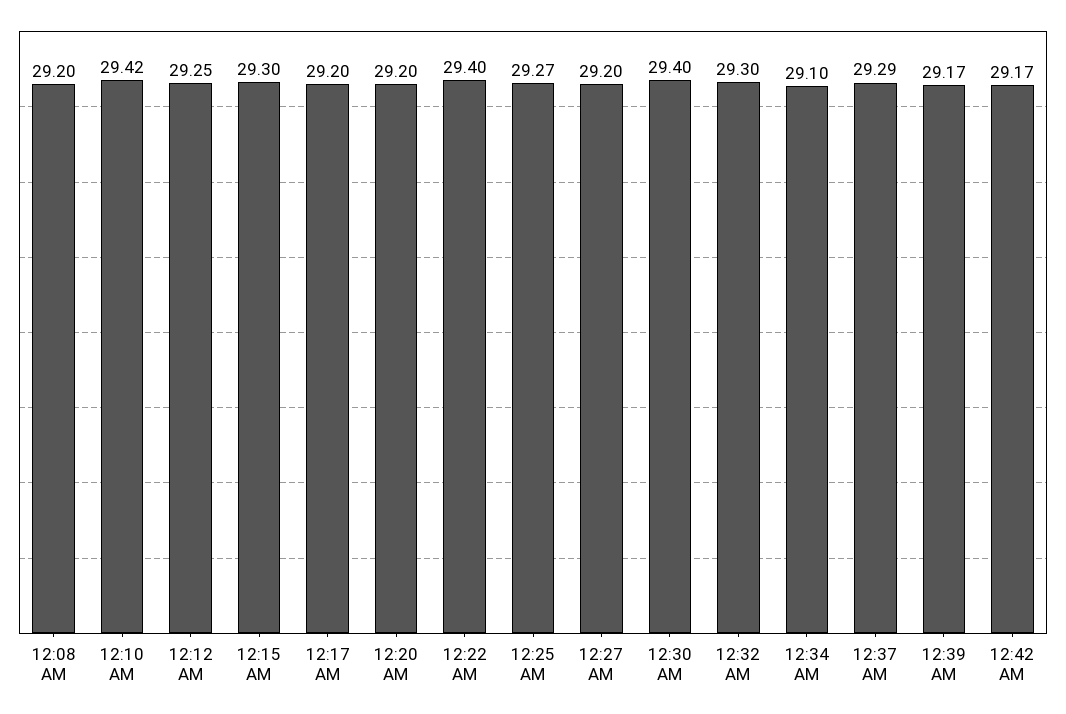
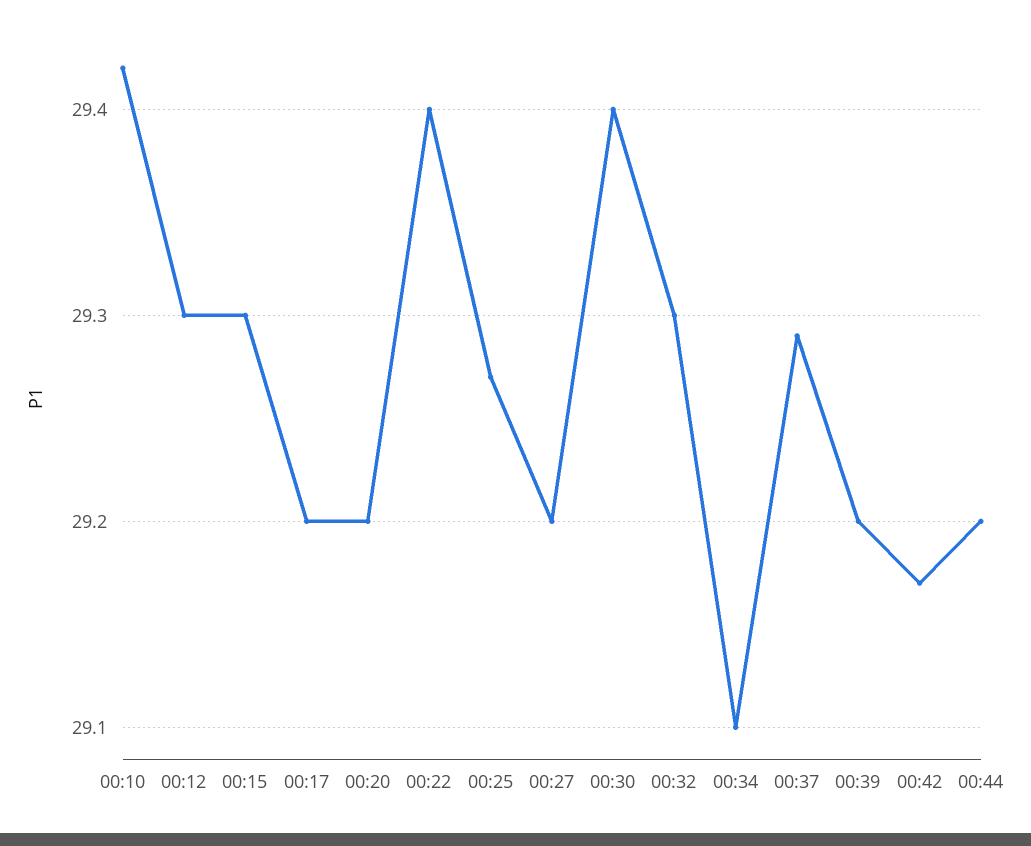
12:08 AM: 29.2 -> none
12:12 AM: 29.25 -> 29.3
12:39 AM: 29.17 -> 29.2
00:44: none -> 29.2

